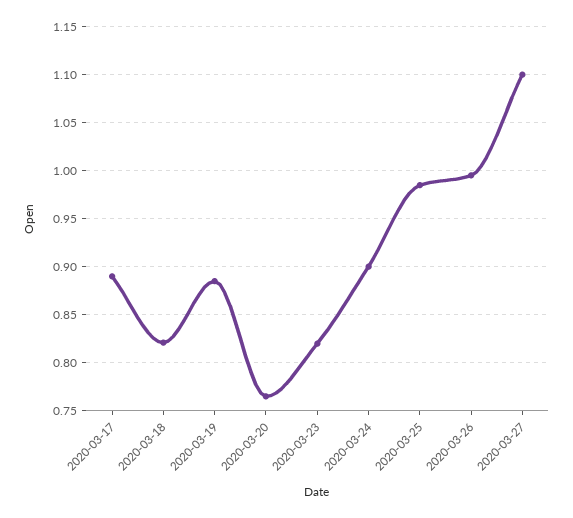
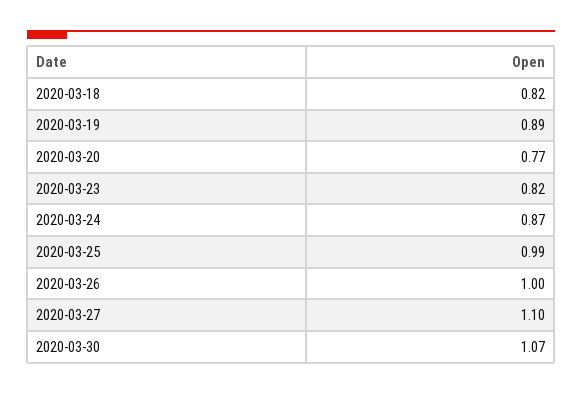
2020-03-17: 0.89 -> none
2020-03-24: 0.9 -> 0.87
2020-03-30: none -> 1.07

